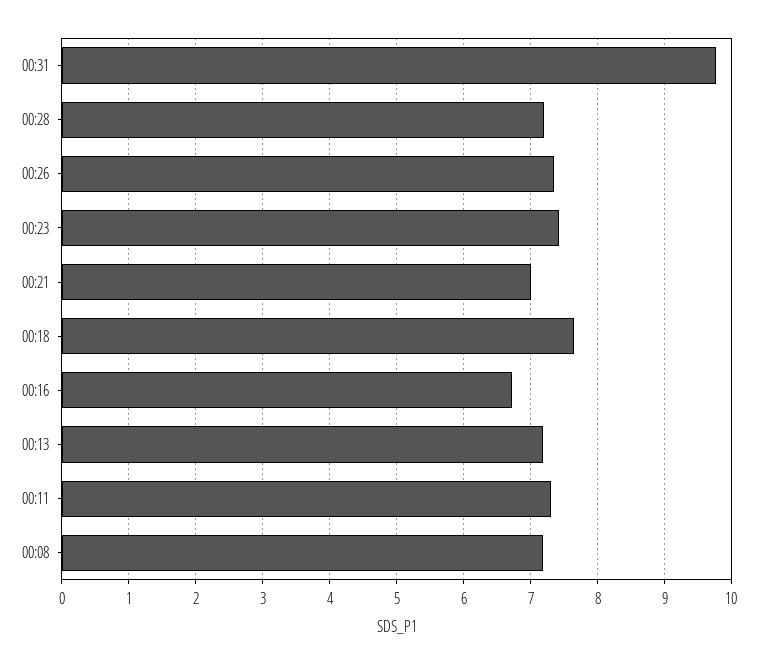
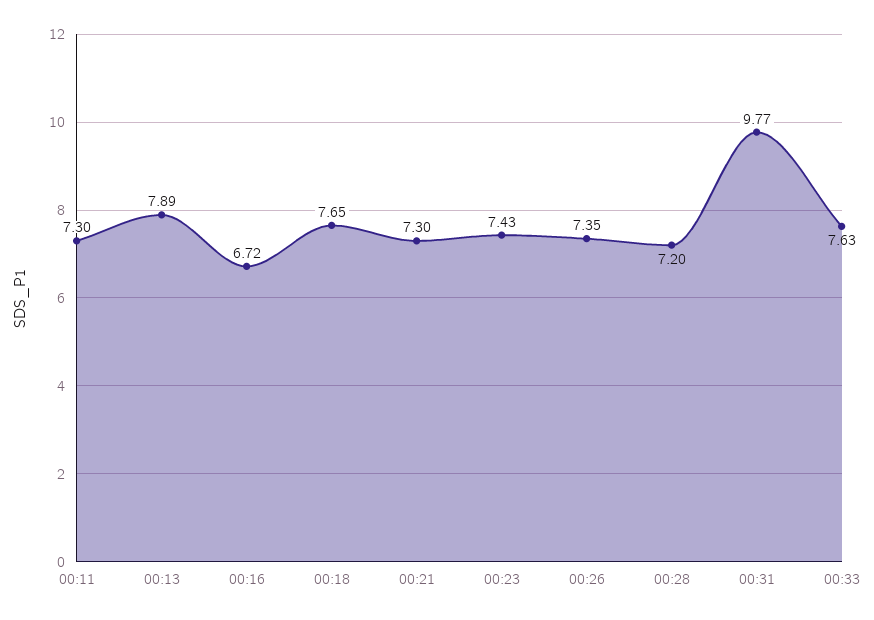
00:21: 7 -> 7.3
00:13: 7.2 -> 7.89
00:08: 7.2 -> none
00:33: none -> 7.63

